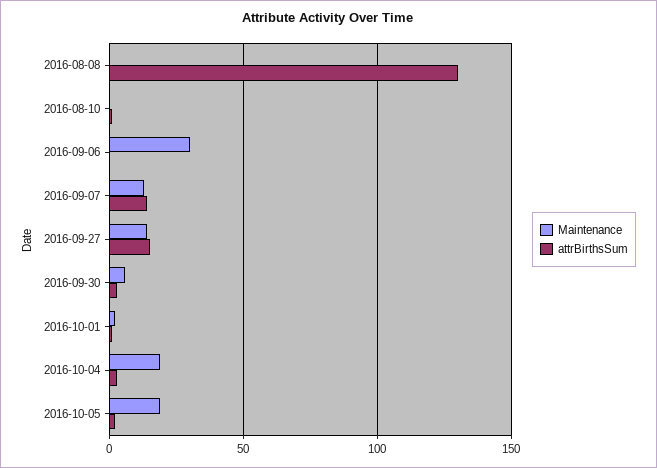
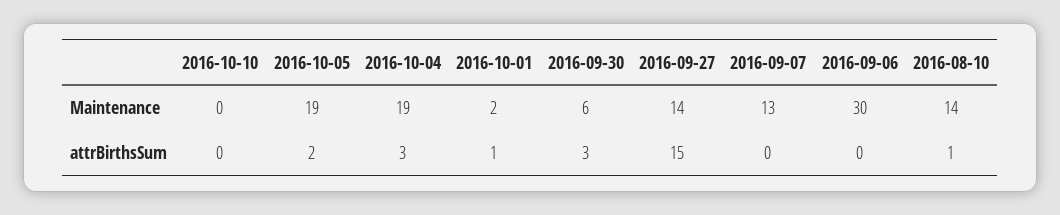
Maintenance, 2016-08-08: 0 -> none
attrBirthsSum, 2016-08-08: 130 -> none
Maintenance, 2016-08-10: 0 -> 14
attrBirthsSum, 2016-09-07: 15 -> 0
Maintenance, 2016-10-10: none -> 0
attrBirthsSum, 2016-10-10: none -> 0

